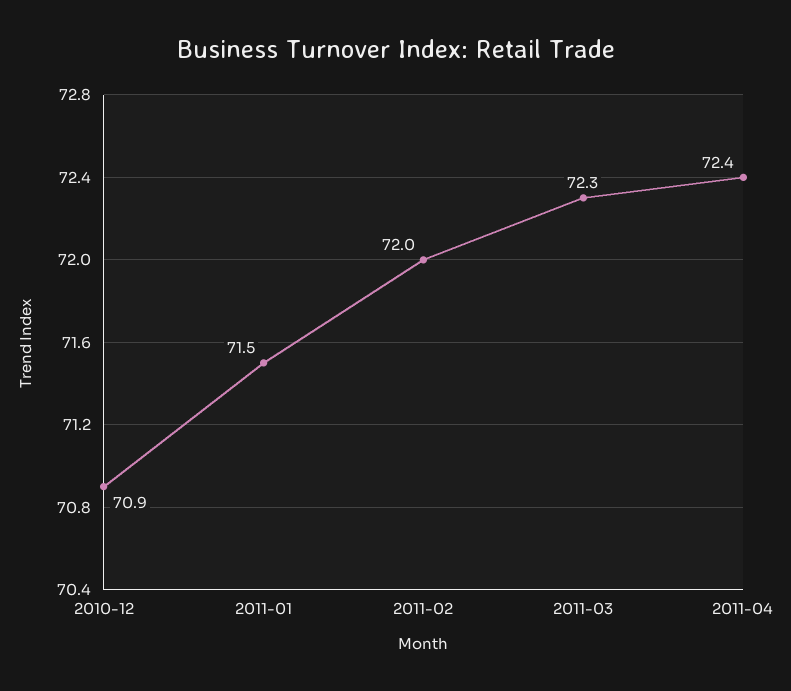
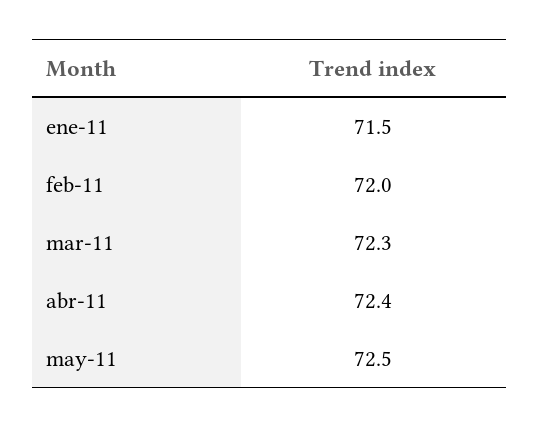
2010-12: 70.9 -> none
may-11: none -> 72.5

